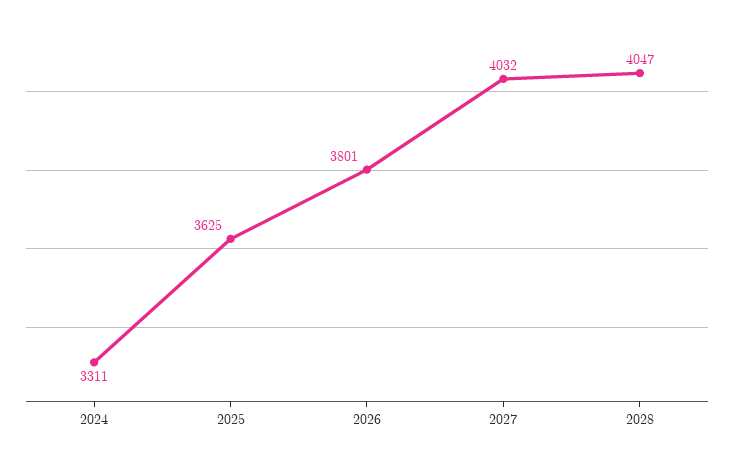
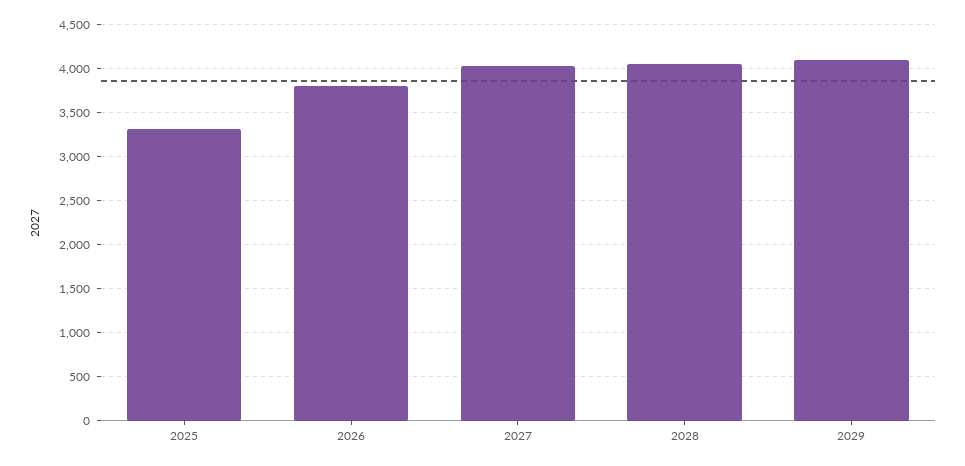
2024: 3311 -> none
2025: 3625 -> 3300
2029: none -> 4100

